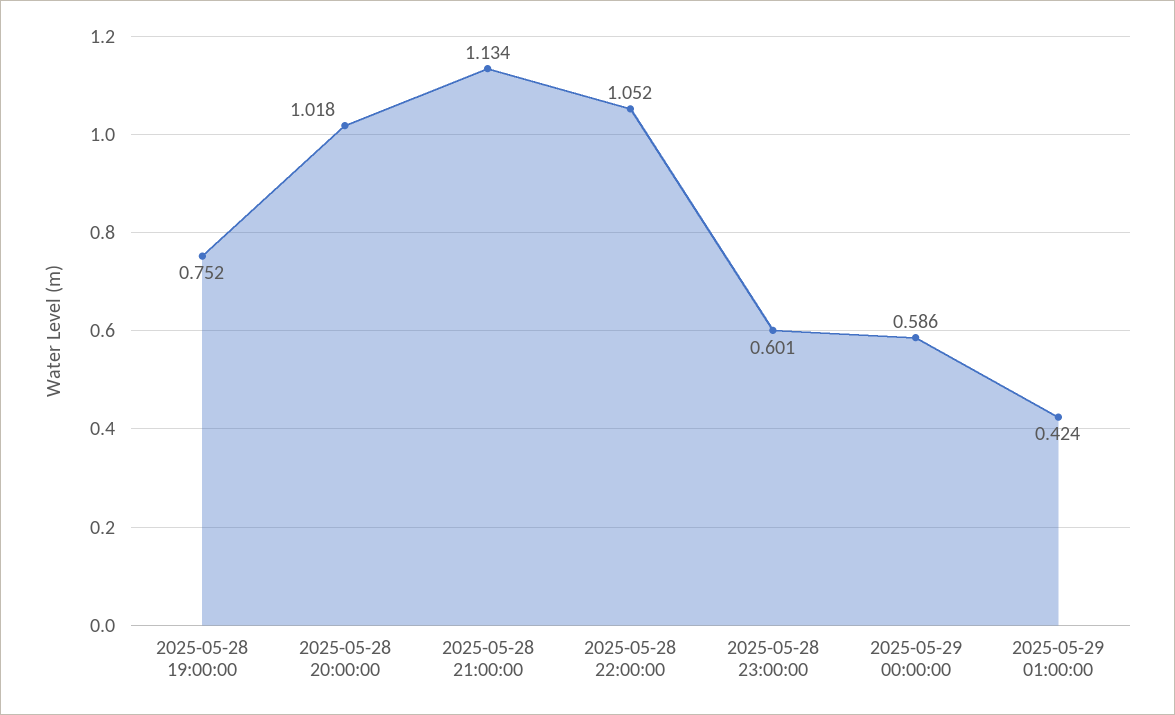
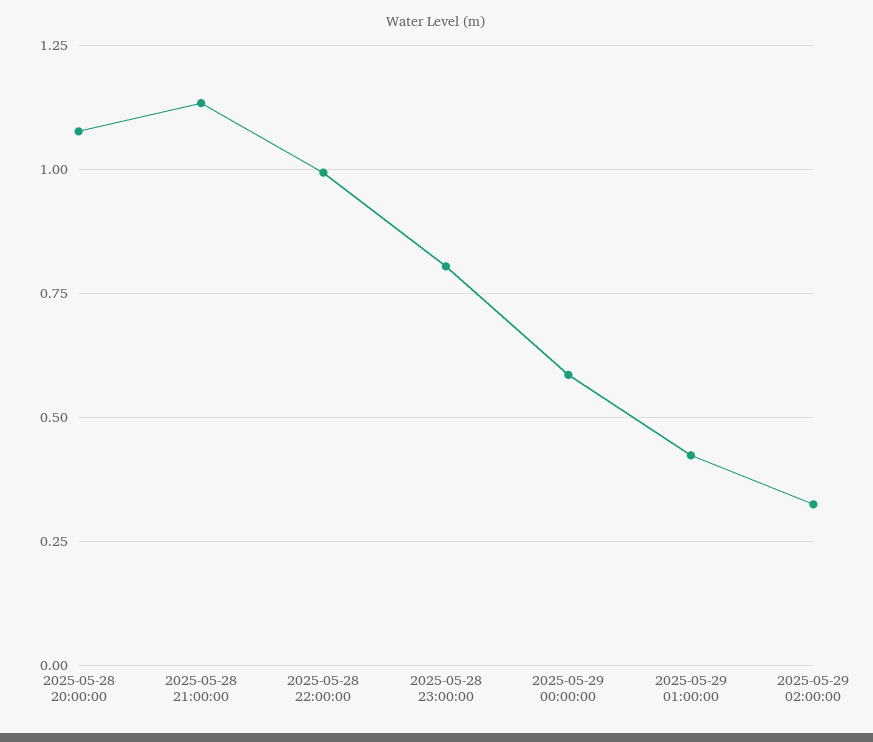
2025-05-28 19:00:00: 0.752 -> none
2025-05-28 20:00:00: 1.018 -> 1.075
2025-05-28 22:00:00: 1.052 -> 1
2025-05-28 23:00:00: 0.601 -> 0.8
2025-05-29 02:00:00: none -> 0.325

